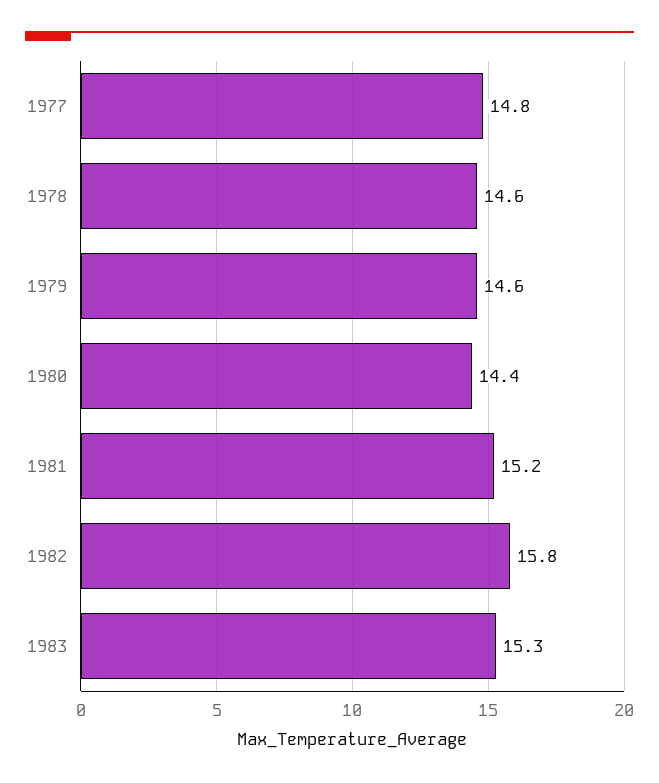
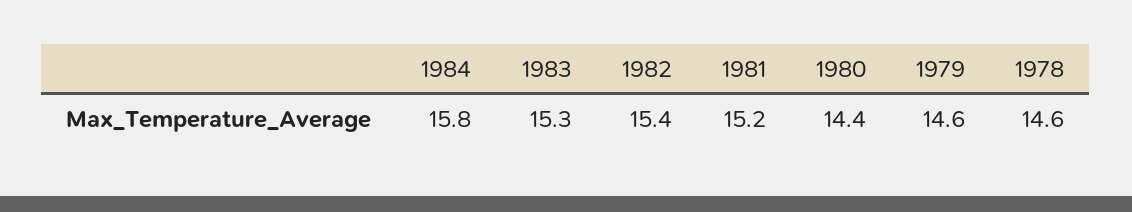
1977: 14.8 -> none
1982: 15.8 -> 15.4
1984: none -> 15.8

